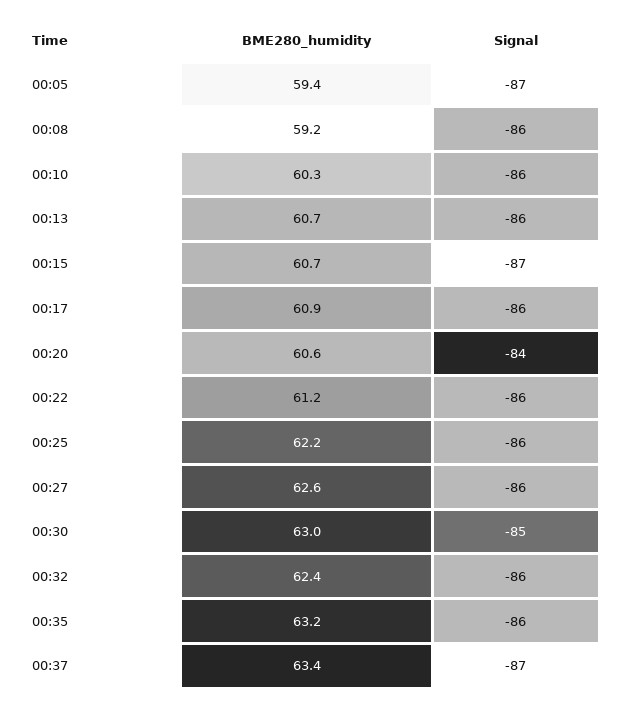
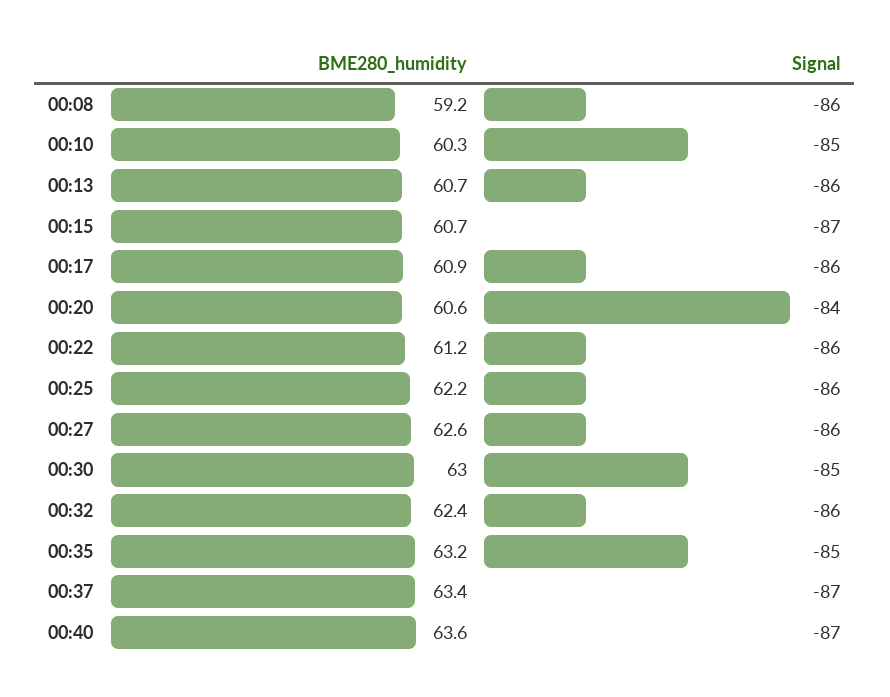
BME280_humidity, 00:05: 59.4 -> none
Signal, 00:05: -87 -> none
Signal, 00:10: -86 -> -85
Signal, 00:35: -86 -> -85
BME280_humidity, 00:40: none -> 63.6
Signal, 00:40: none -> -87

